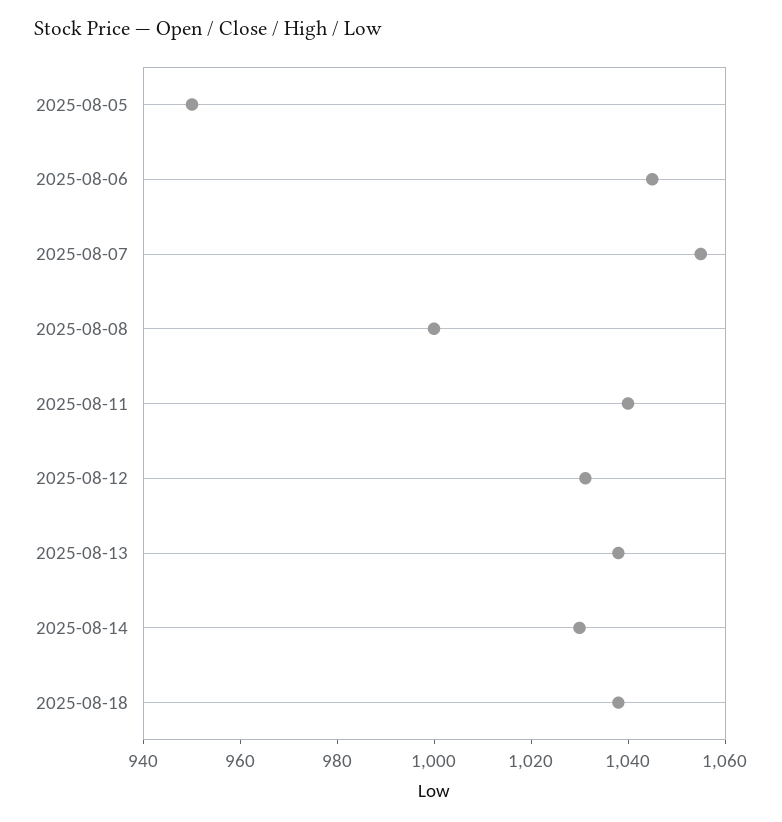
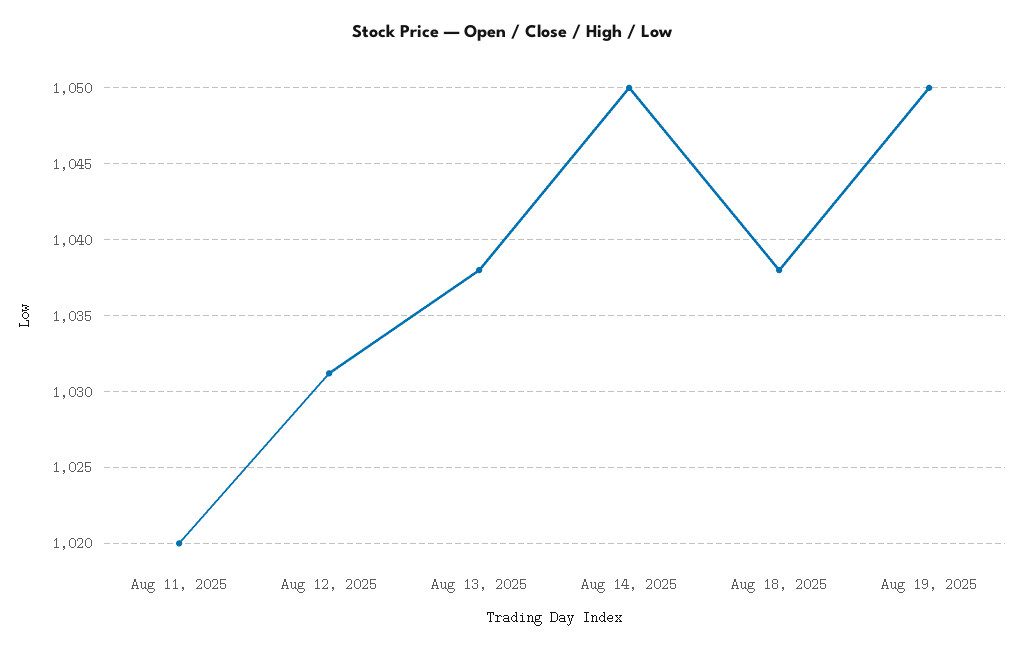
2025-08-05: 950 -> none
2025-08-06: 1045 -> none
2025-08-07: 1055 -> none
2025-08-08: 1000 -> none
2025-08-11: 1040 -> 1020
2025-08-14: 1030 -> 1050
Aug 19, 2025: none -> 1050

